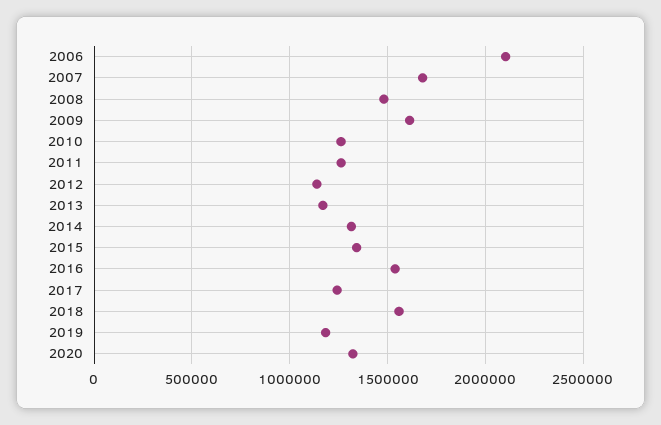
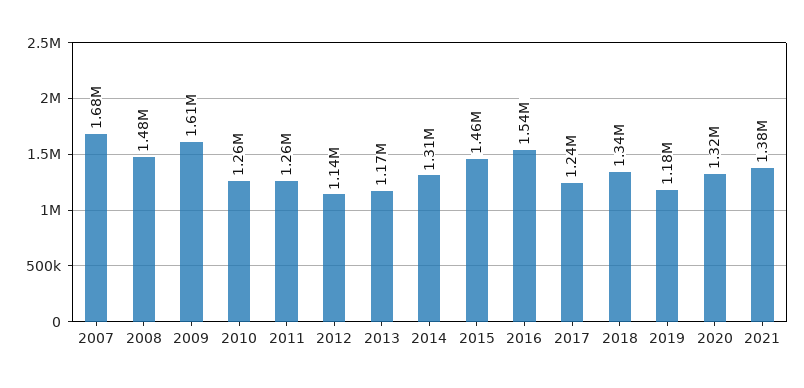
2006: 2100000 -> none
2015: 1350000 -> 1460000
2018: 1550000 -> 1340000
2021: none -> 1380000

